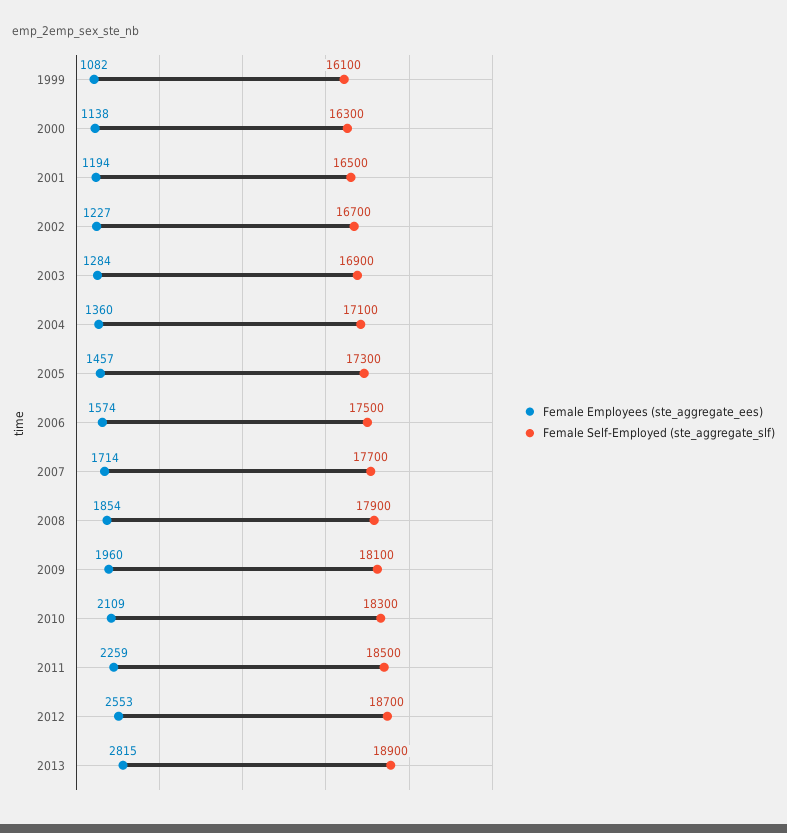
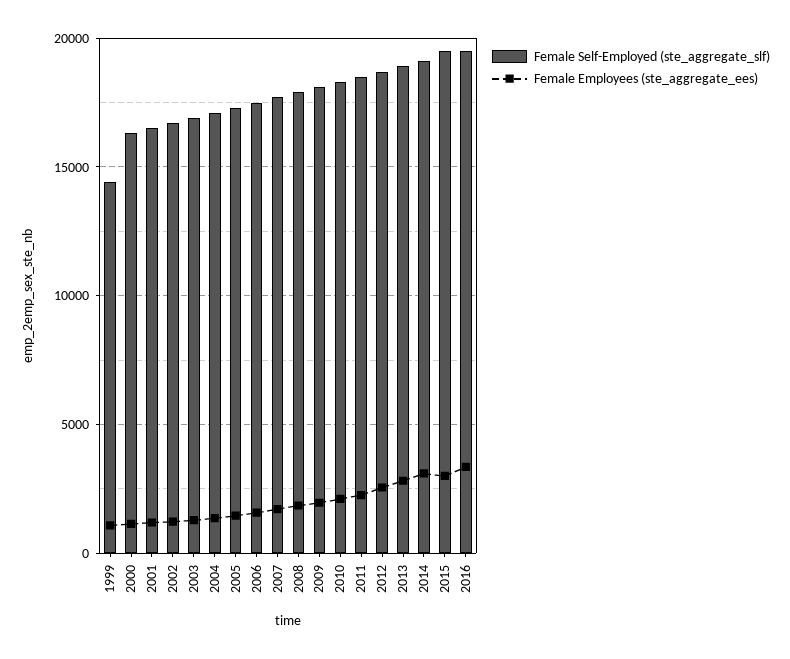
Female Self-Employed (ste_aggregate_slf), 1999: 16100 -> 14500
Female Self-Employed (ste_aggregate_slf), 2014: none -> 19000
Female Employees (ste_aggregate_ees), 2014: none -> 3000
Female Self-Employed (ste_aggregate_slf), 2015: none -> 19500
Female Employees (ste_aggregate_ees), 2015: none -> 3000
Female Self-Employed (ste_aggregate_slf), 2016: none -> 19500
Female Employees (ste_aggregate_ees), 2016: none -> 3500

